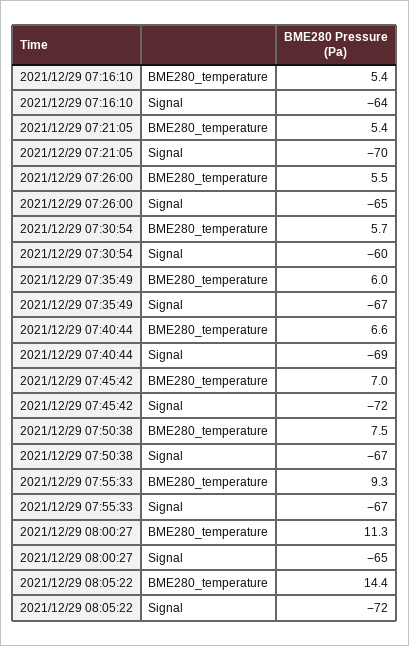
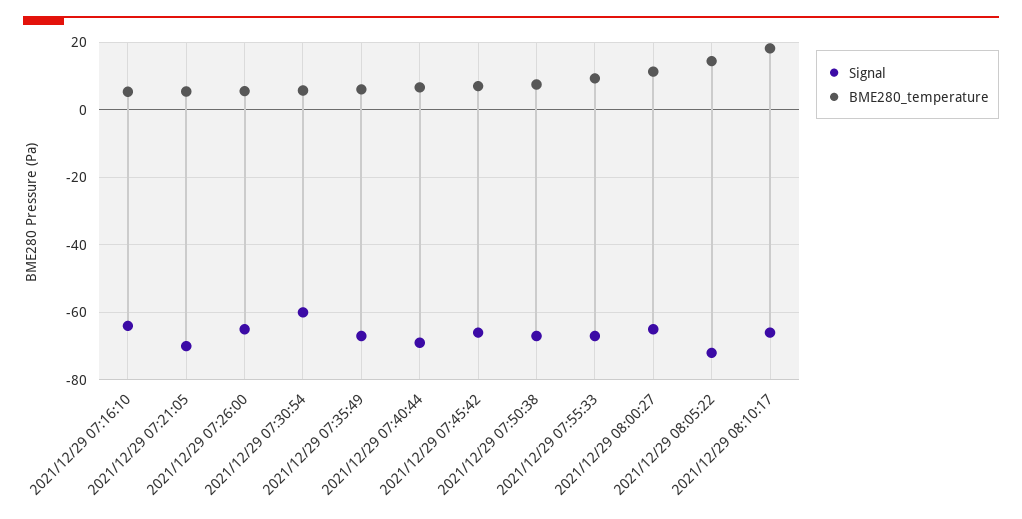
Signal, 2021/12/29 07:45:42: -72 -> -66
Signal, 2021/12/29 08:10:17: none -> -66
BME280_temperature, 2021/12/29 08:10:17: none -> 18

